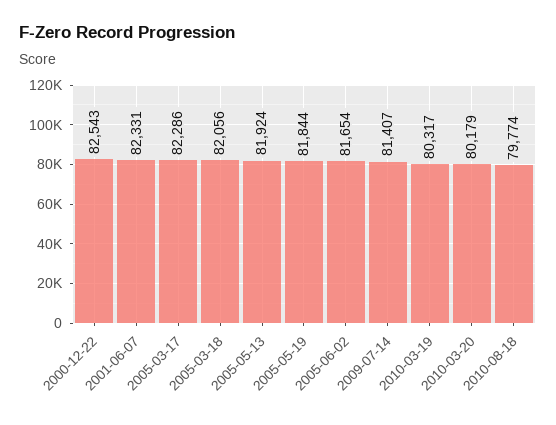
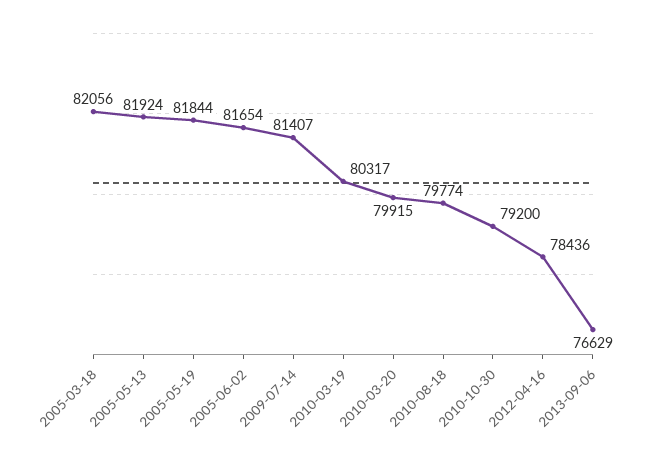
2000-12-22: 82543 -> none
2001-06-07: 82331 -> none
2005-03-17: 82286 -> none
2010-03-20: 80179 -> 79915
2010-10-30: none -> 79200
2012-04-16: none -> 78436
2013-09-06: none -> 76629

